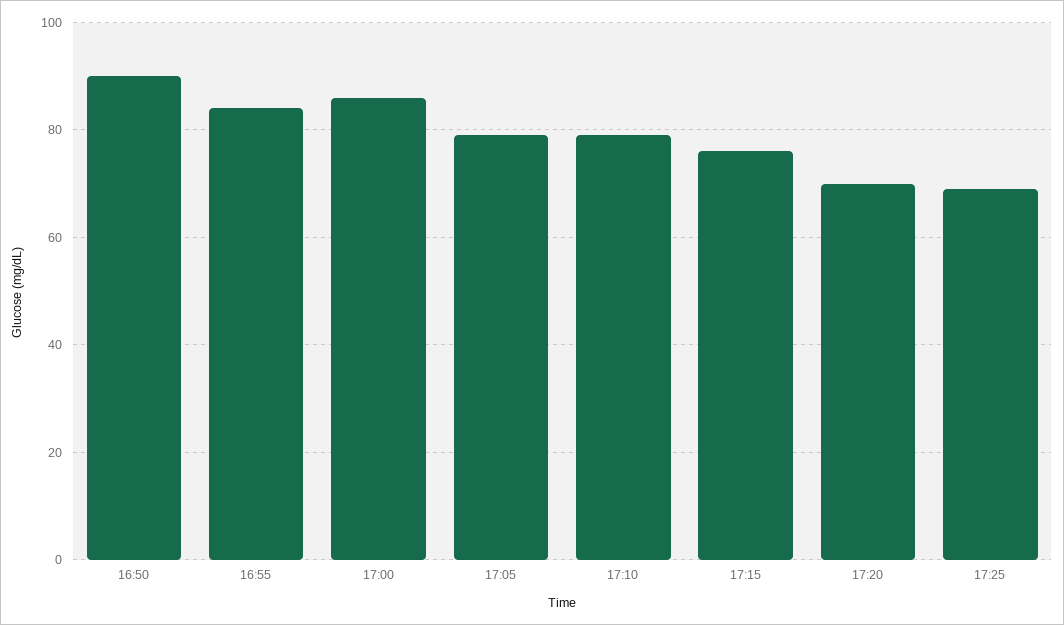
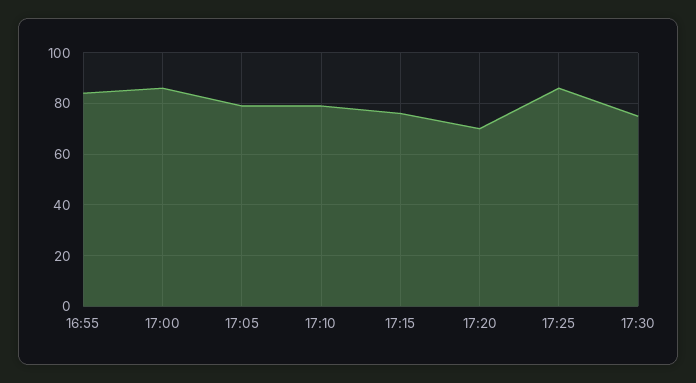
16:50: 90 -> none
17:25: 70 -> 85
17:30: none -> 75

